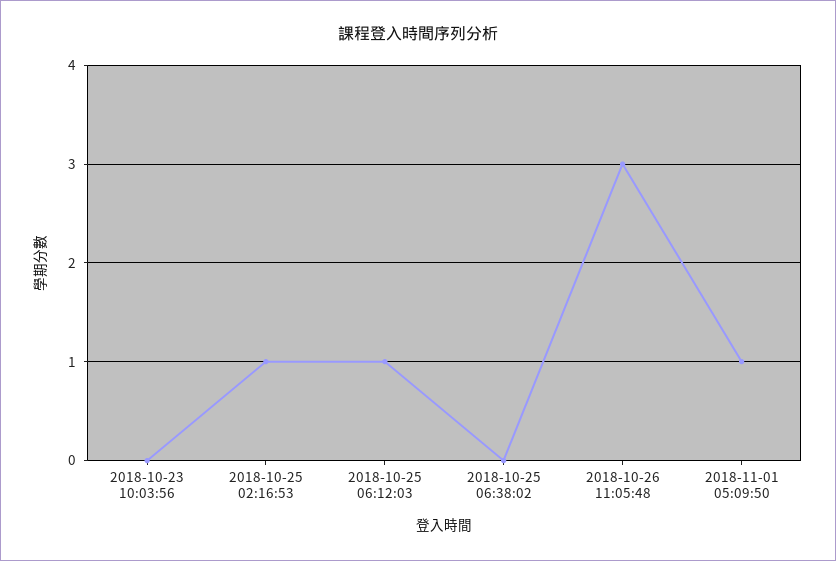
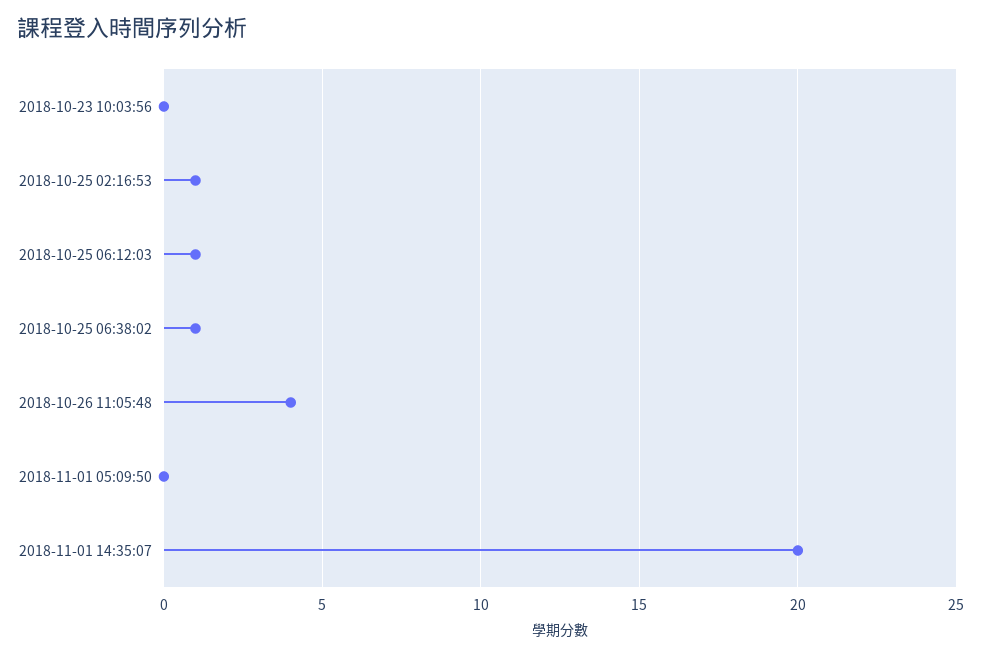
2018-10-25 06:38:02: 0 -> 1
2018-10-26 11:05:48: 3 -> 4
2018-11-01 05:09:50: 1 -> 0
2018-11-01 14:35:07: none -> 20

